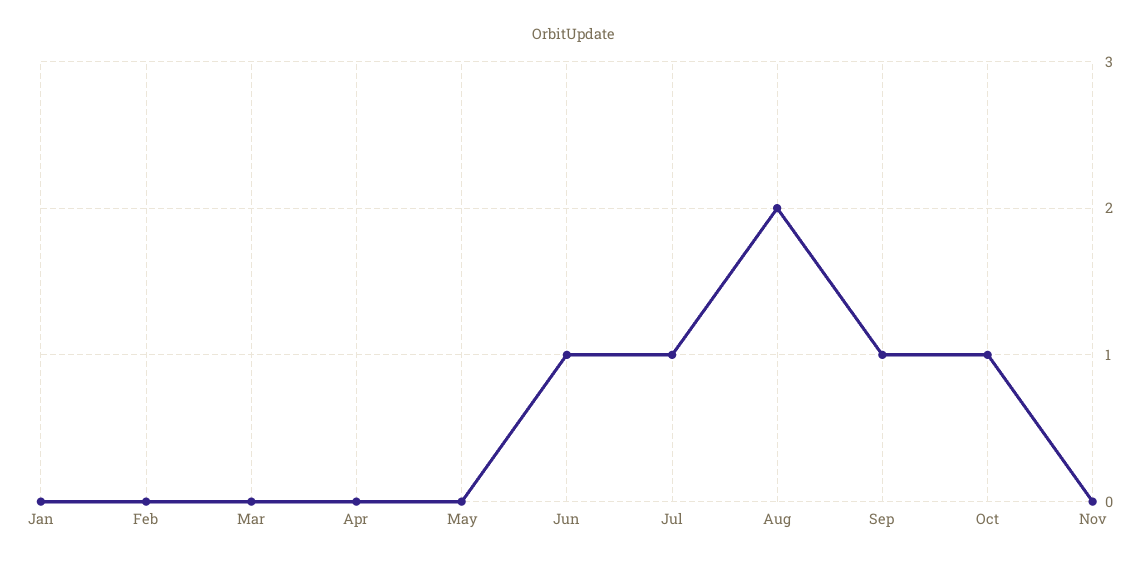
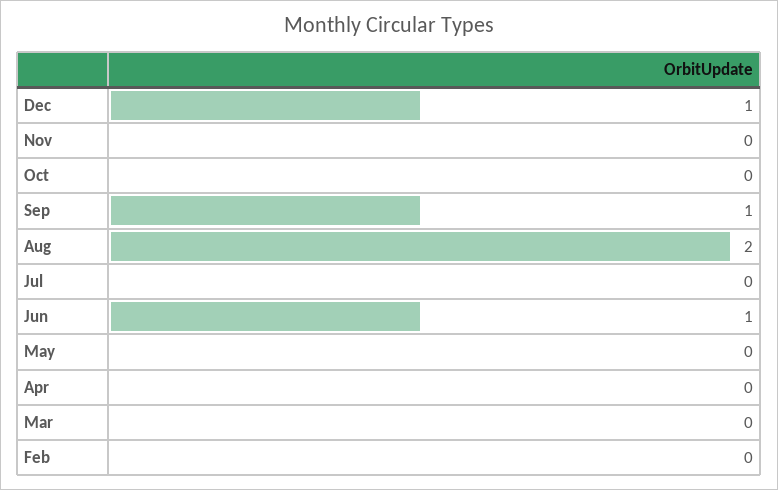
Jan: 0 -> none
Jul: 1 -> 0
Oct: 1 -> 0
Dec: none -> 1

